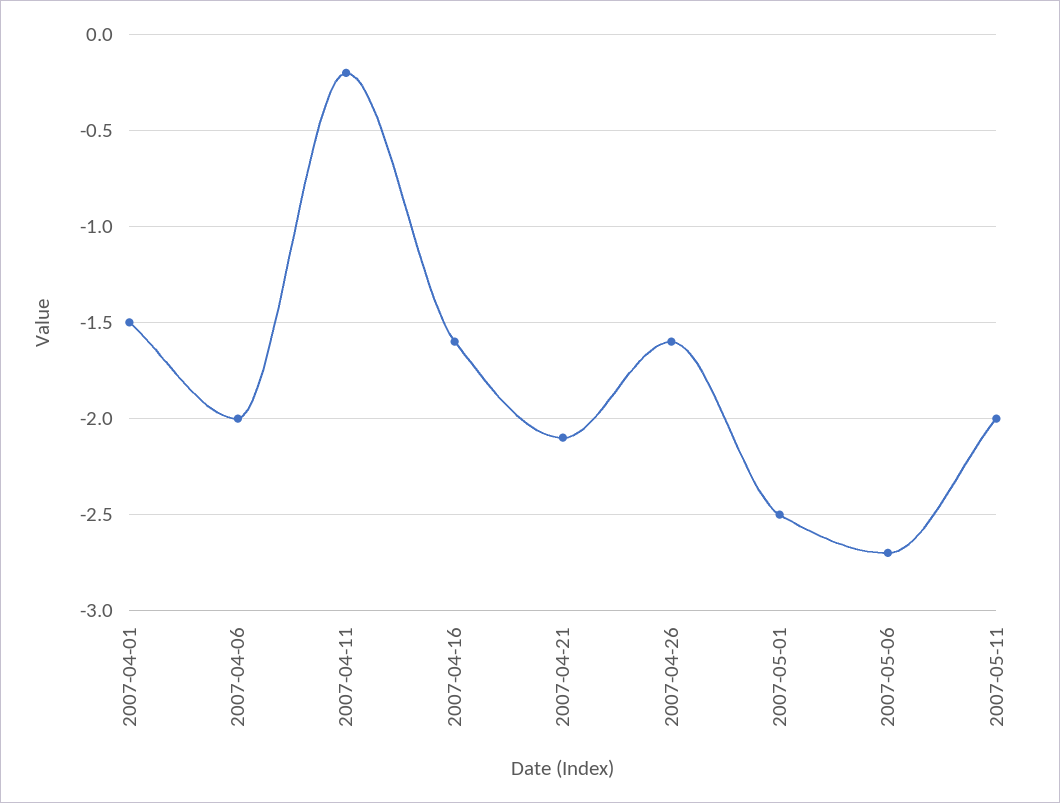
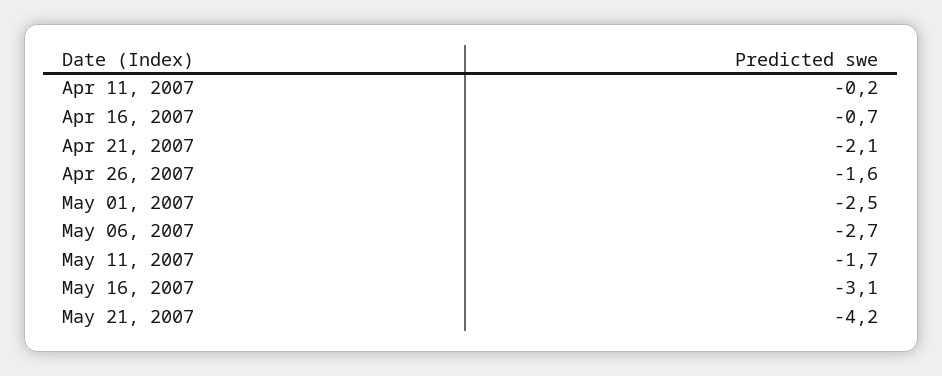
2007-04-01: -1.5 -> none
2007-04-06: -2 -> none
2007-04-16: -1.6 -> -0.7
2007-05-11: -2 -> -1.7
May 16, 2007: none -> -3.1
May 21, 2007: none -> -4.2

